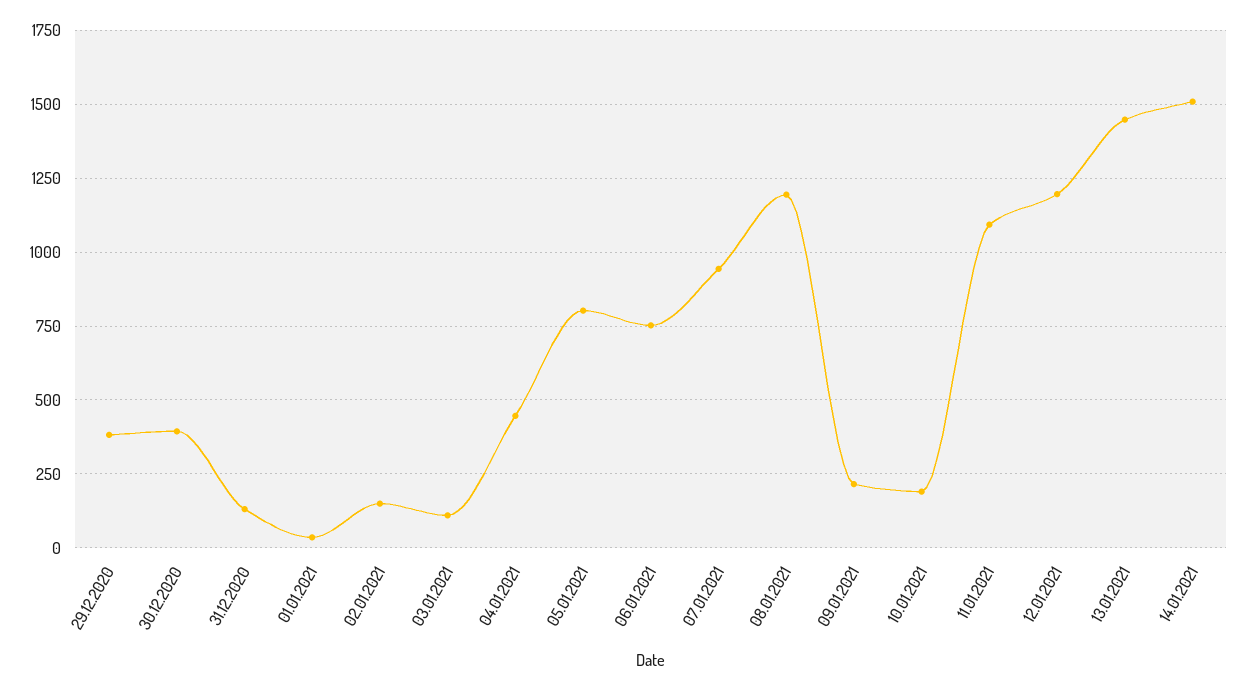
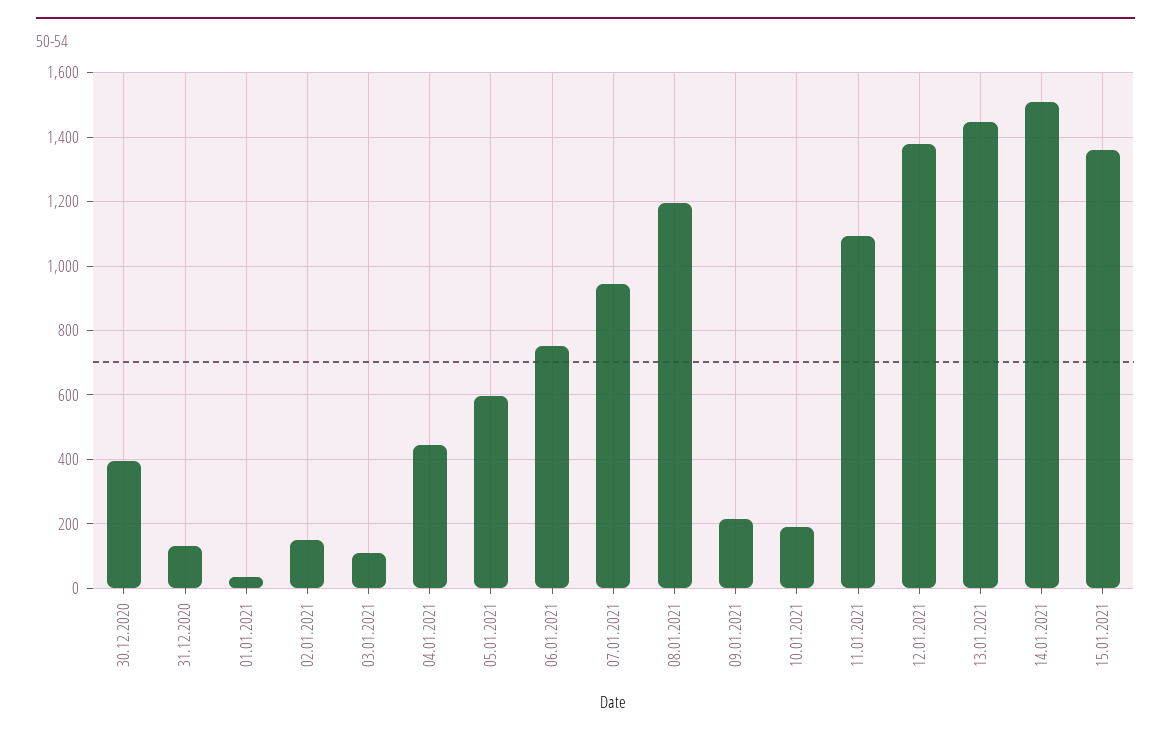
29.12.2020: 375 -> none
05.01.2021: 800 -> 600
12.01.2021: 1200 -> 1380
15.01.2021: none -> 1360

